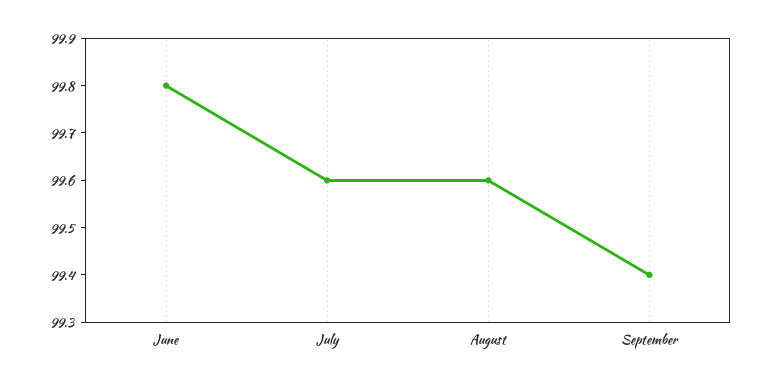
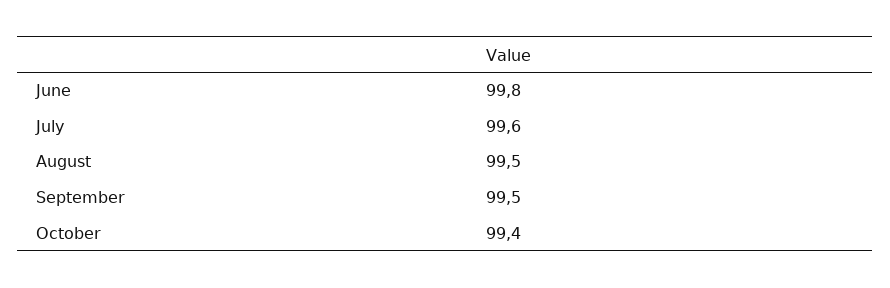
August: 99.6 -> 99.5
September: 99.4 -> 99.5
October: none -> 99.4

